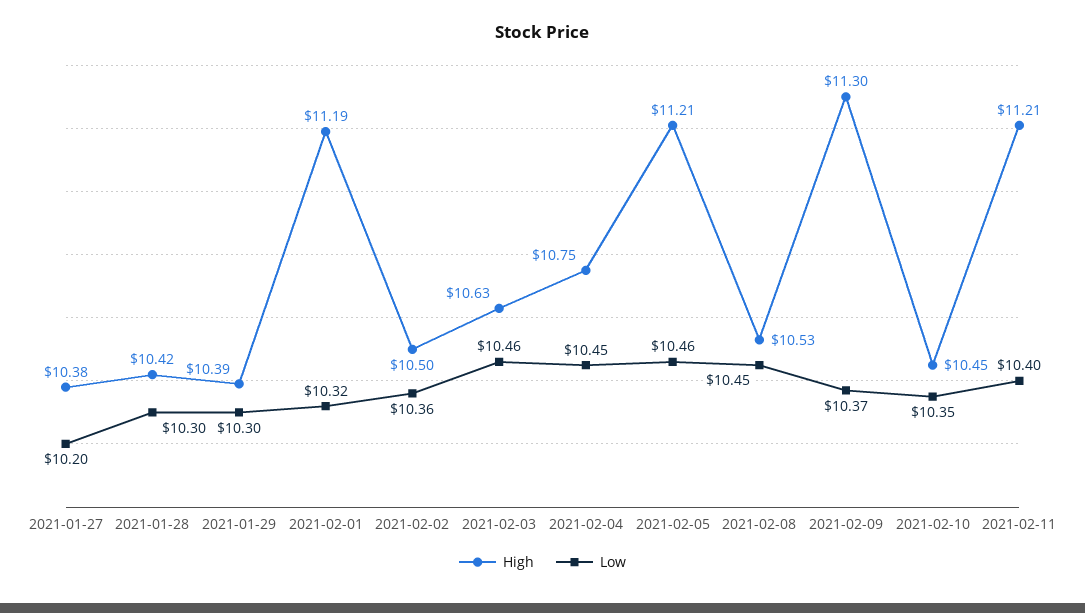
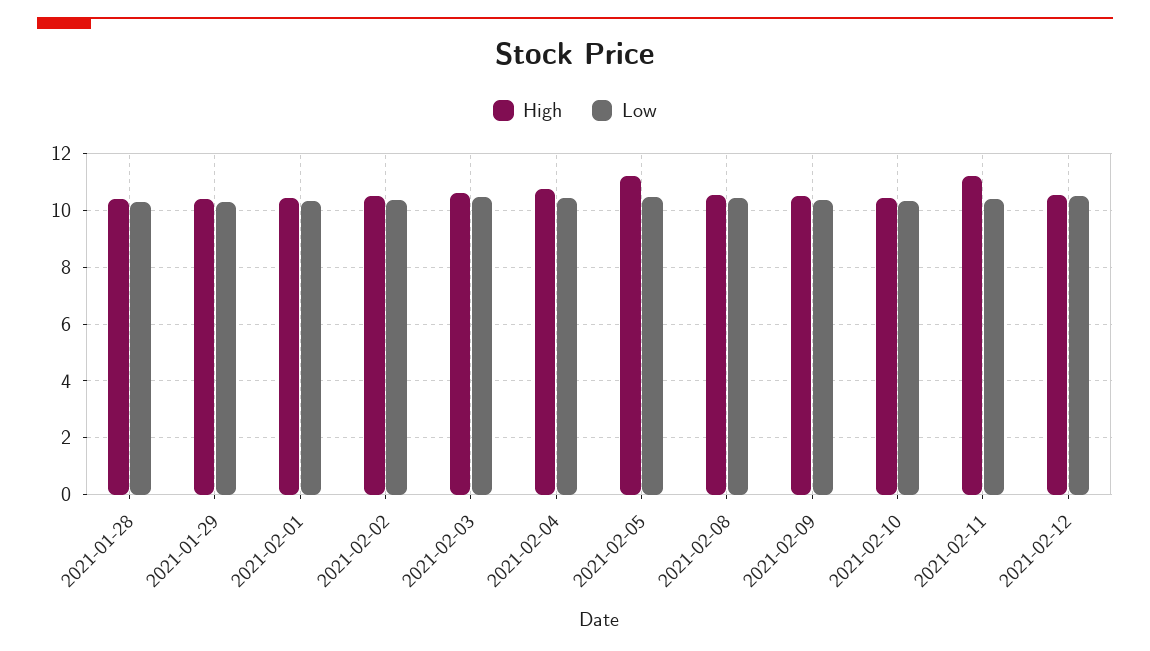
High, 2021-01-27: 10.38 -> none
Low, 2021-01-27: 10.2 -> none
High, 2021-02-01: 11.19 -> 10.5
High, 2021-02-09: 11.3 -> 10.5
High, 2021-02-12: none -> 10.5
Low, 2021-02-12: none -> 10.5

